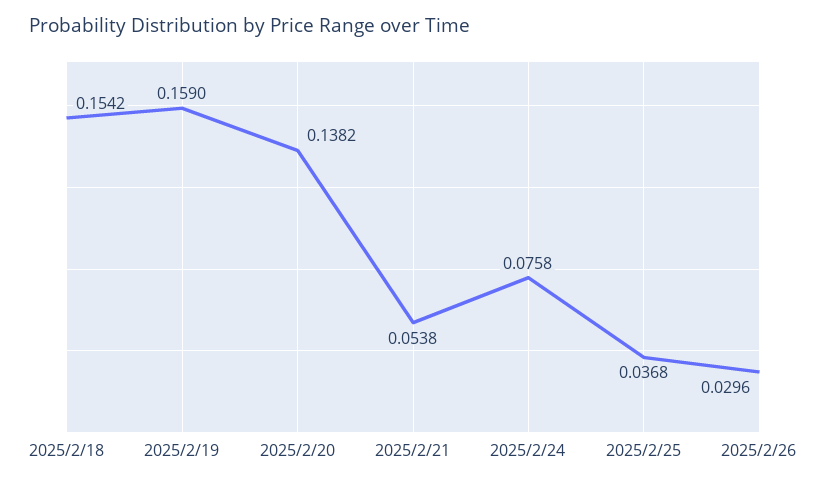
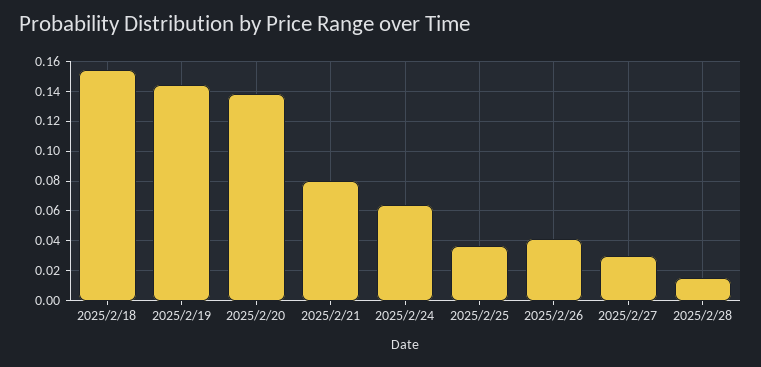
2025/2/19: 0.159 -> 0.145
2025/2/21: 0.0538 -> 0.08
2025/2/24: 0.0758 -> 0.065
2025/2/26: 0.0296 -> 0.04
2025/2/27: none -> 0.03
2025/2/28: none -> 0.015

